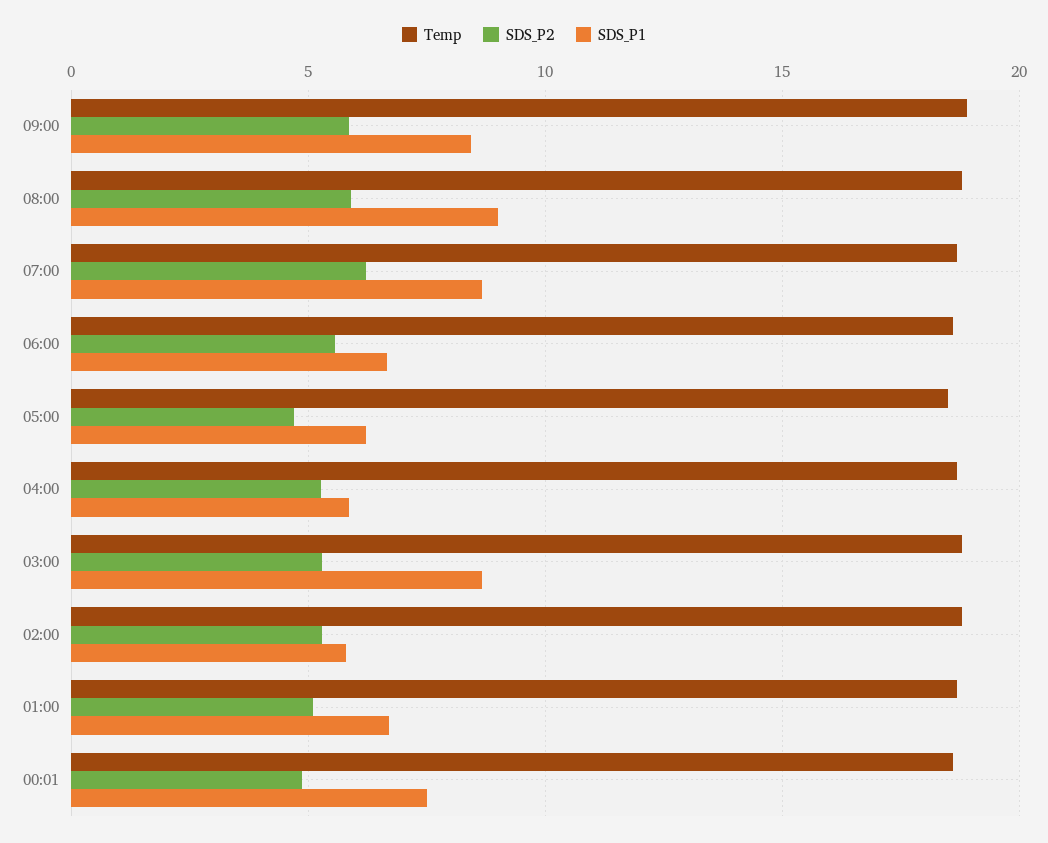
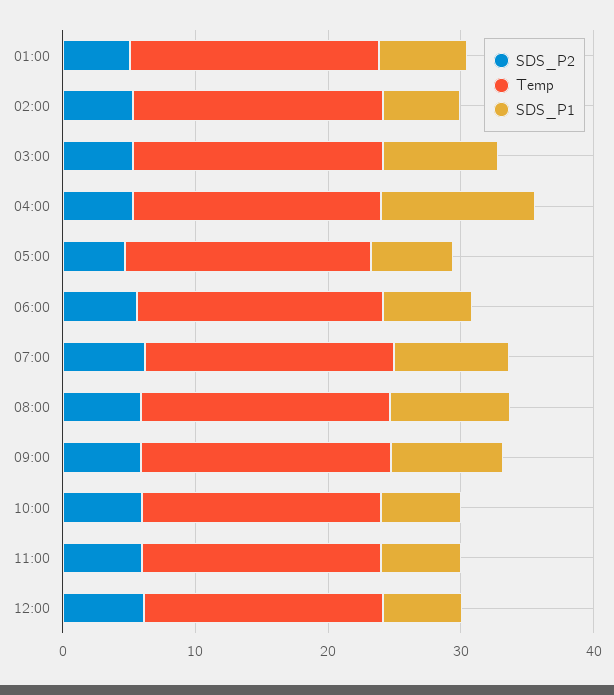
SDS_P1, 04:00: 6 -> 12
Temp, 00:01: 18.5 -> none
SDS_P2, 00:01: 5 -> none
SDS_P1, 00:01: 7.5 -> none
SDS_P2, 10:00: none -> 6
Temp, 10:00: none -> 18
SDS_P1, 10:00: none -> 6
SDS_P2, 11:00: none -> 6
Temp, 11:00: none -> 18
SDS_P1, 11:00: none -> 6
SDS_P2, 12:00: none -> 6
Temp, 12:00: none -> 18
SDS_P1, 12:00: none -> 6

